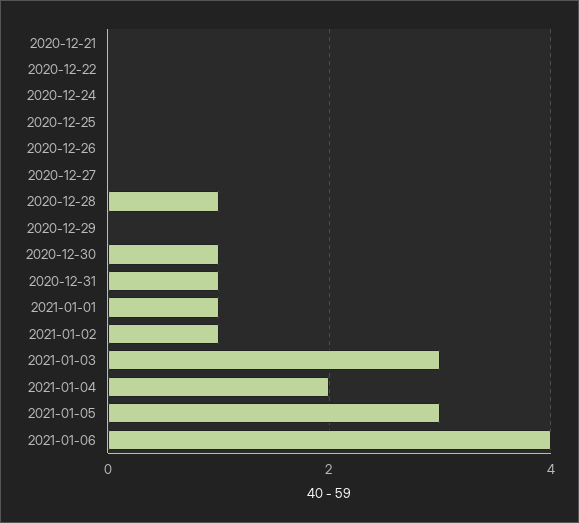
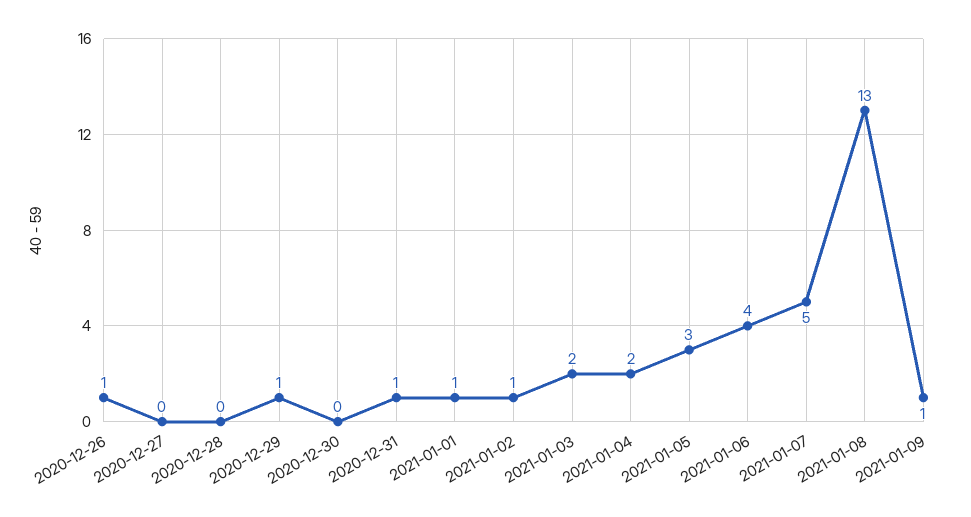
2020-12-21: 0 -> none
2020-12-22: 0 -> none
2020-12-24: 0 -> none
2020-12-25: 0 -> none
2020-12-26: 0 -> 1
2020-12-28: 1 -> 0
2020-12-29: 0 -> 1
2020-12-30: 1 -> 0
2021-01-03: 3 -> 2
2021-01-07: none -> 5
2021-01-08: none -> 13
2021-01-09: none -> 1

